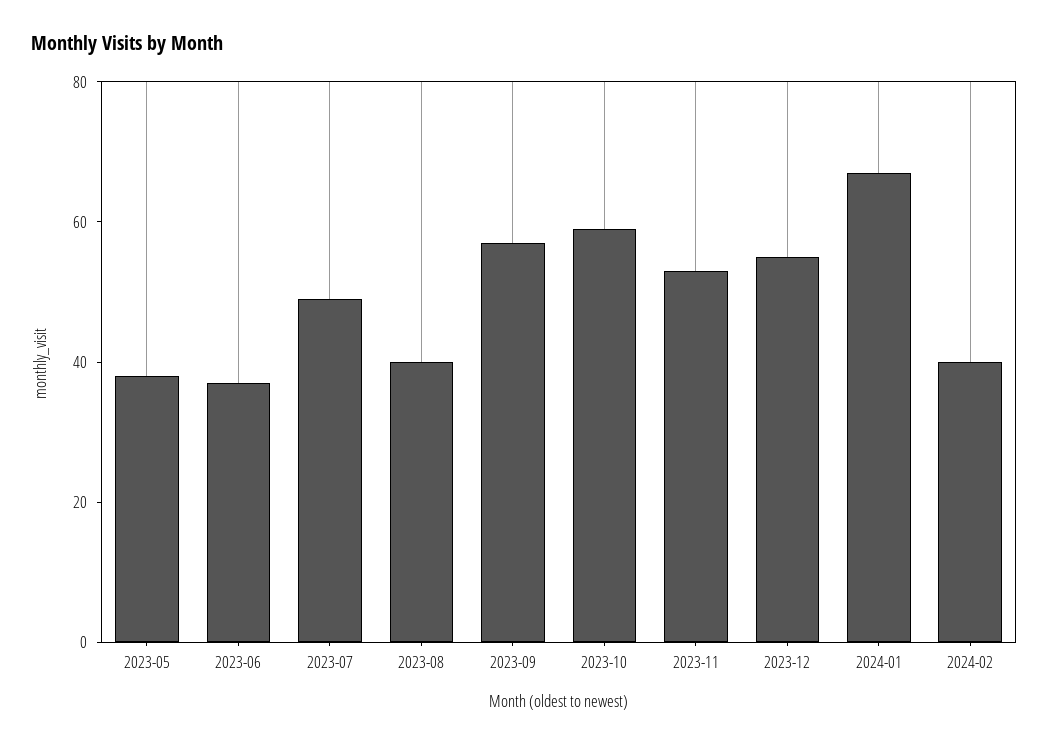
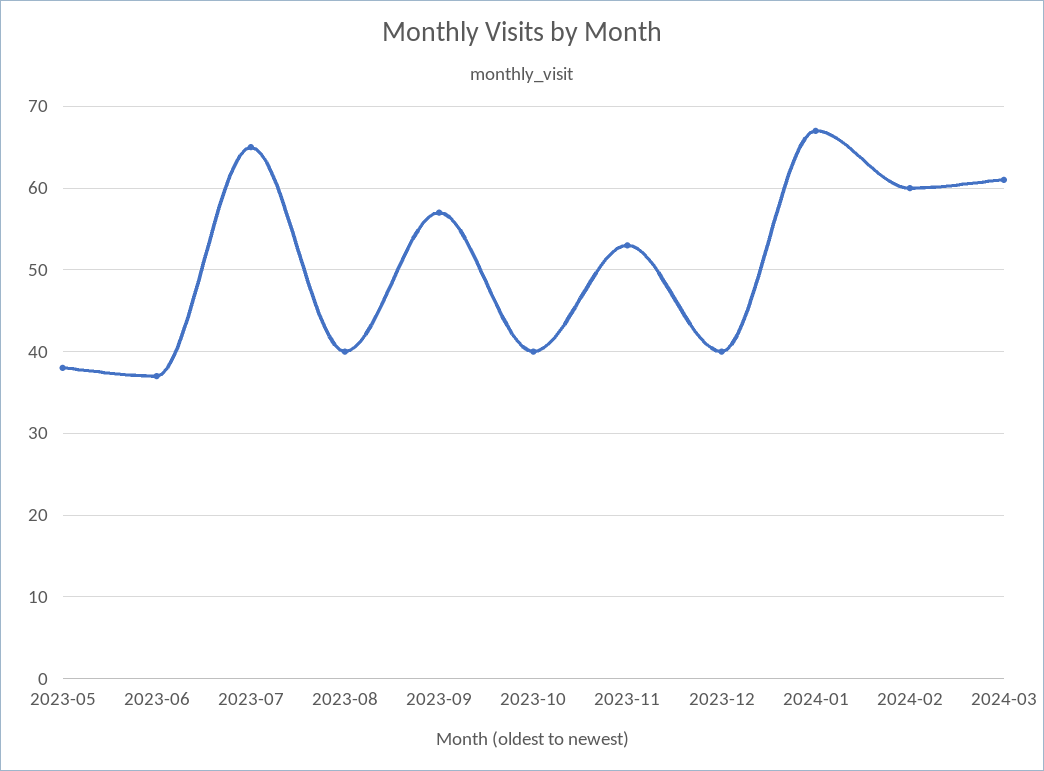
2023-07: 50 -> 65
2023-10: 60 -> 40
2023-12: 55 -> 40
2024-02: 40 -> 60
2024-03: none -> 61

